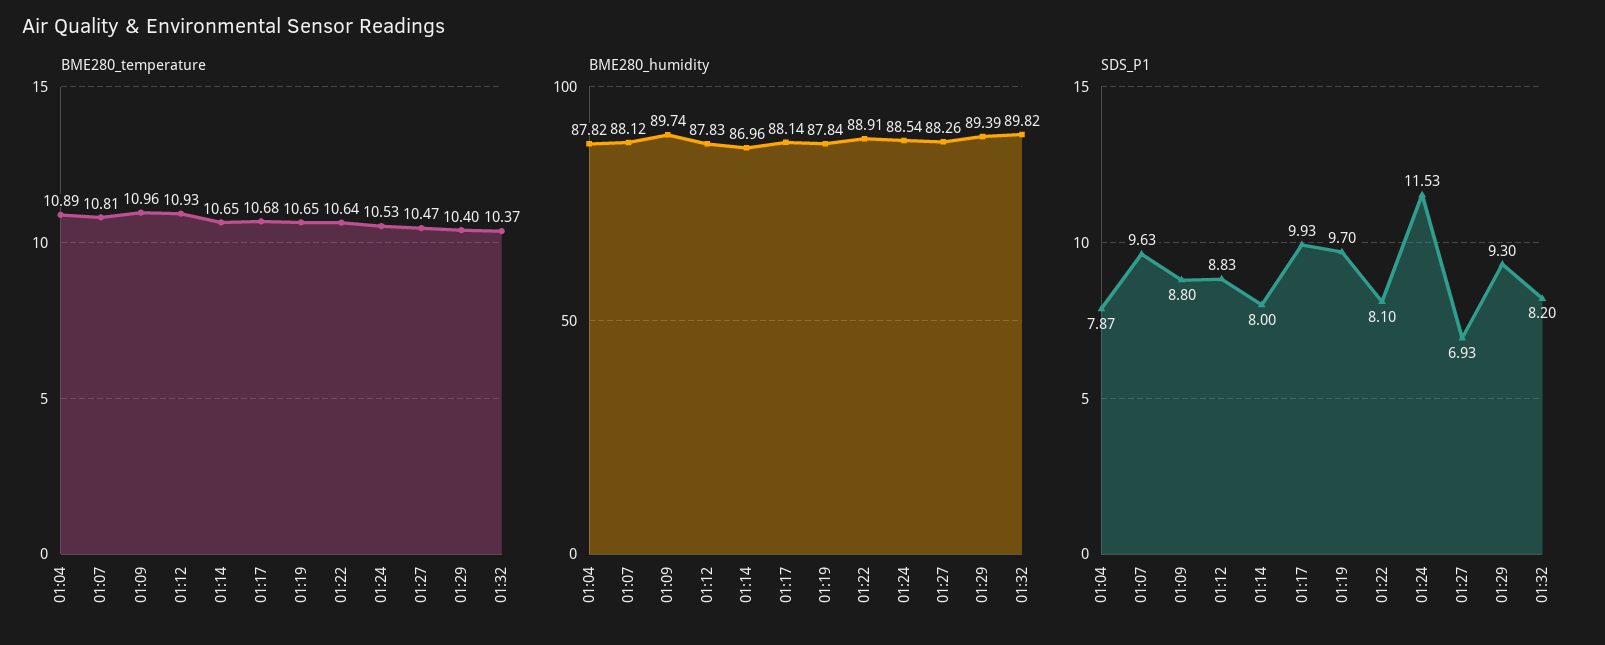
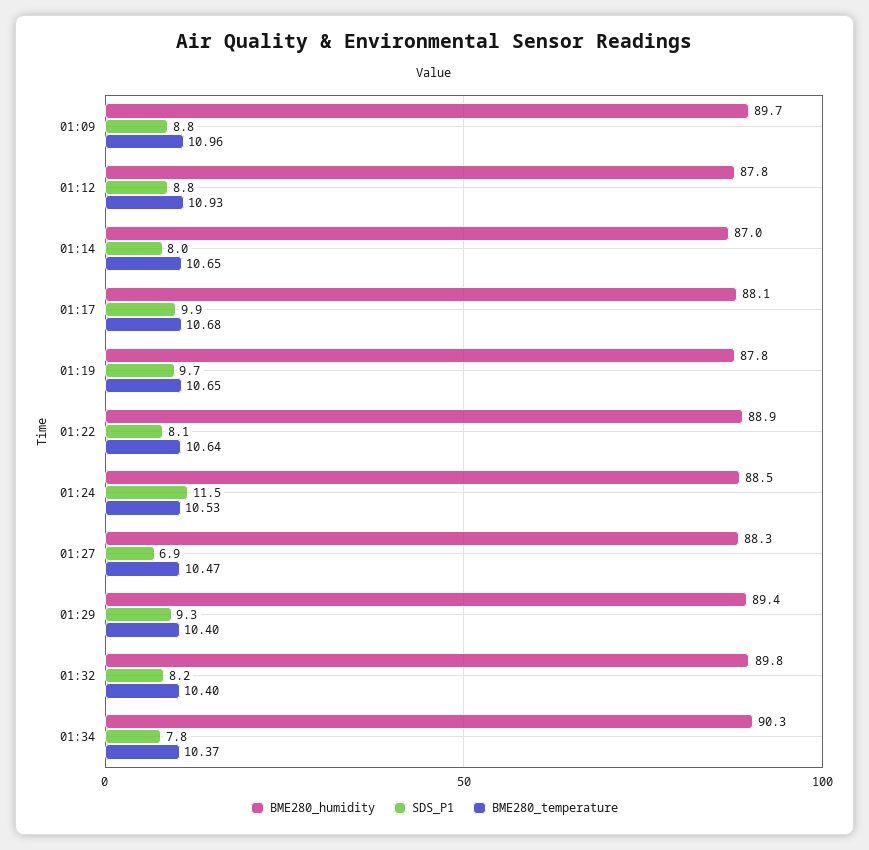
BME280_temperature, 01:04: 10.89 -> none
BME280_temperature, 01:07: 10.81 -> none
BME280_temperature, 01:32: 10.37 -> 10.4
BME280_humidity, 01:04: 87.82 -> none
BME280_humidity, 01:07: 88.12 -> none
SDS_P1, 01:04: 7.87 -> none
SDS_P1, 01:07: 9.63 -> none
BME280_humidity, 01:34: none -> 90.3
SDS_P1, 01:34: none -> 7.8
BME280_temperature, 01:34: none -> 10.37

